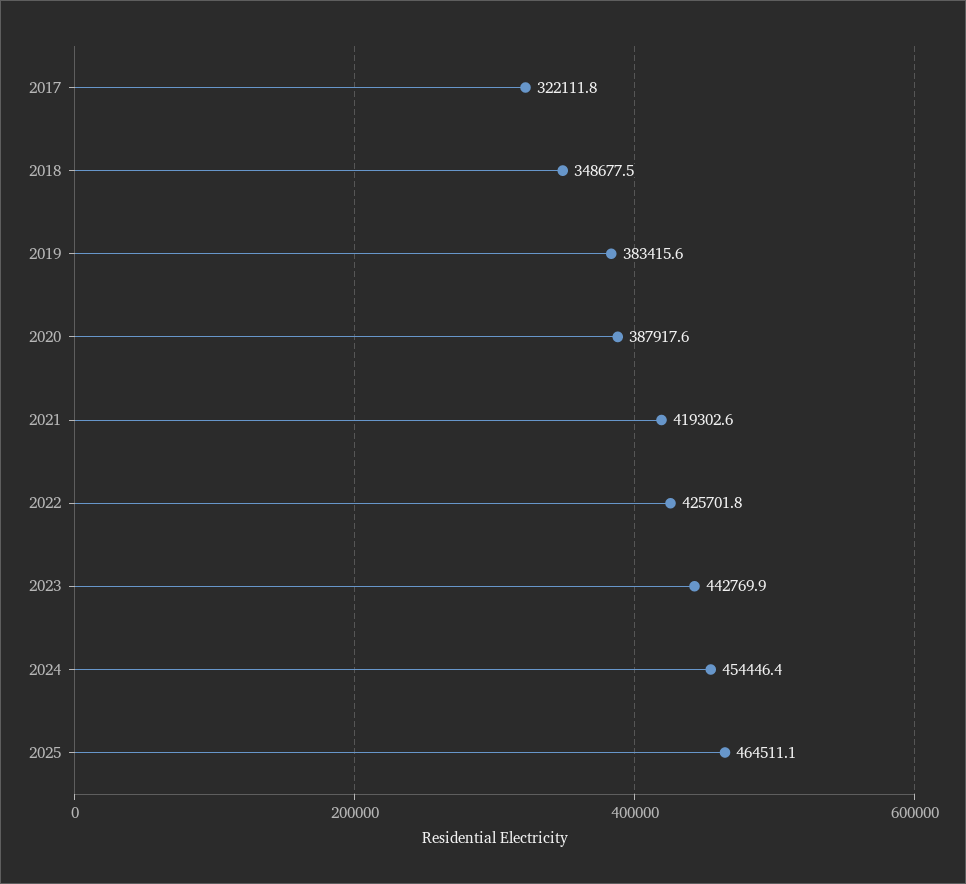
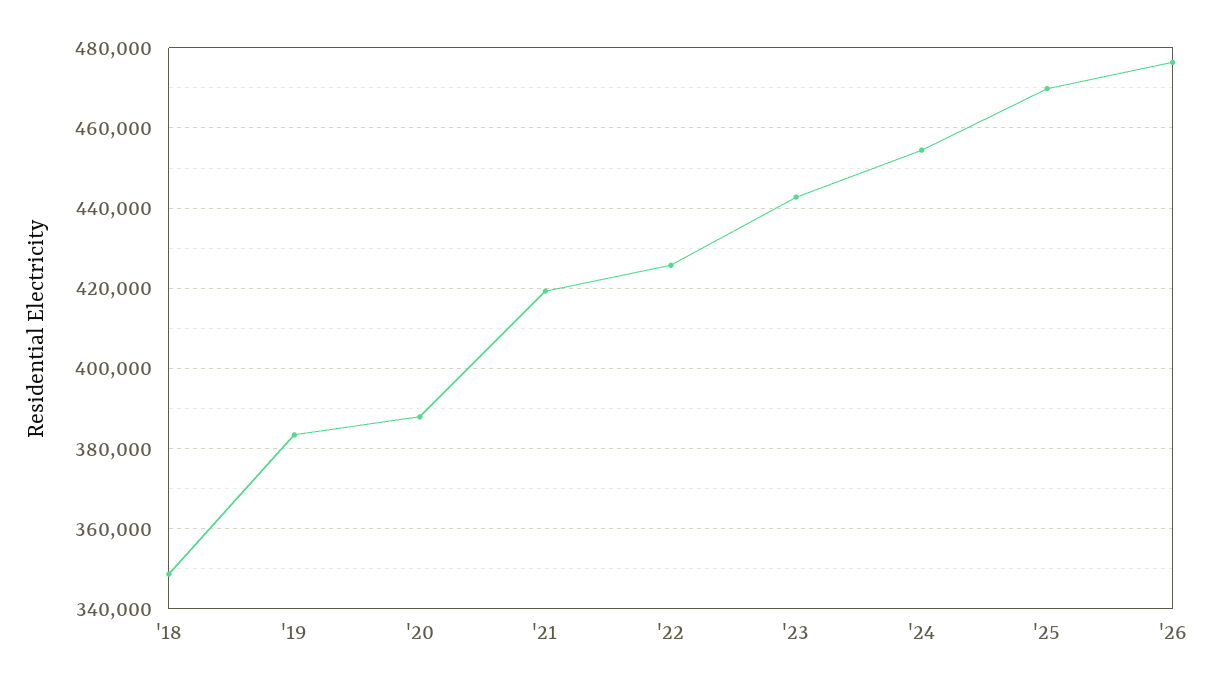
2017: 322111.8 -> none
2025: 464511.1 -> 470000
'26: none -> 476000

